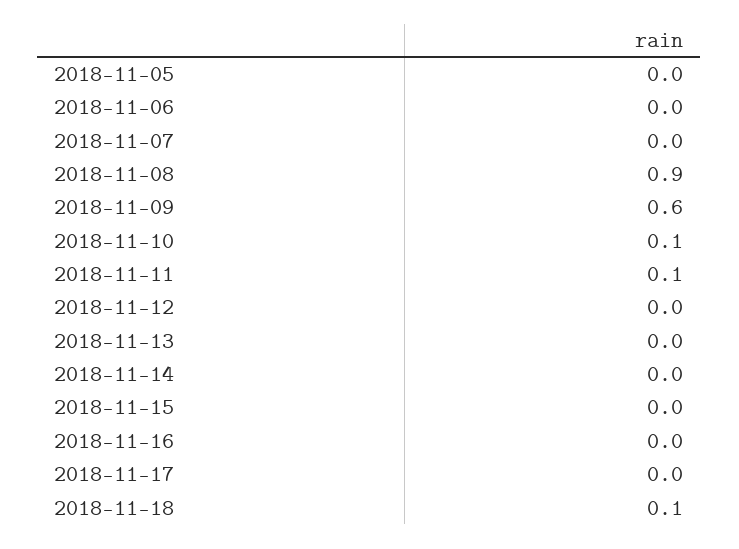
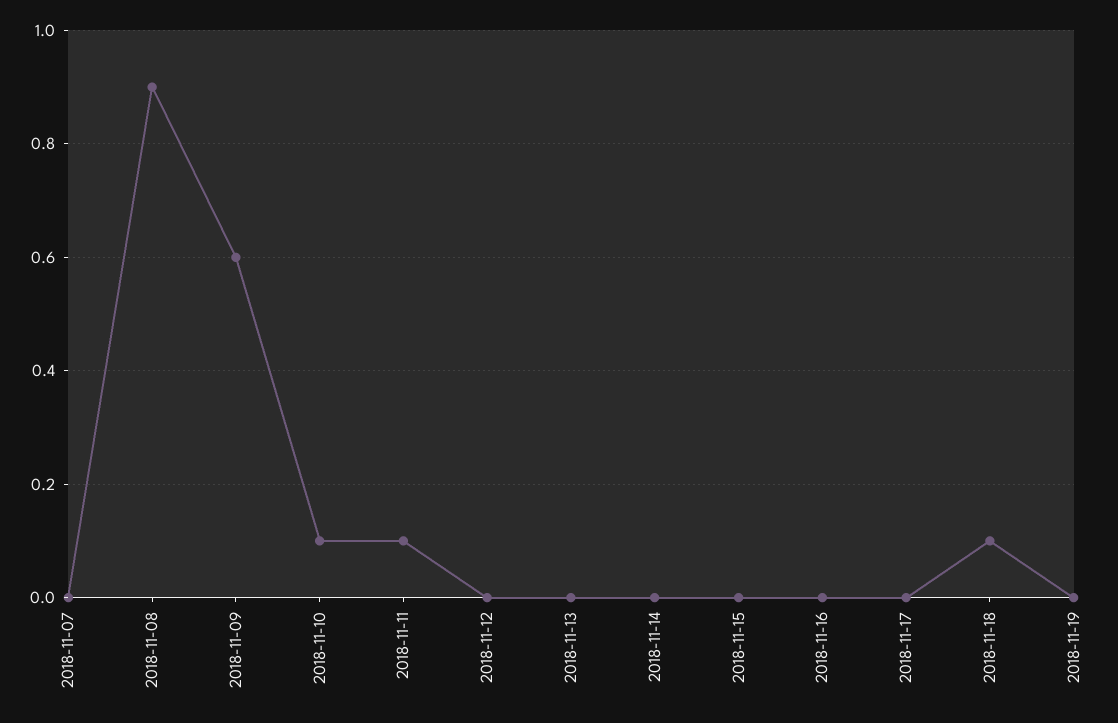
2018-11-05: 0 -> none
2018-11-06: 0 -> none
2018-11-19: none -> 0

